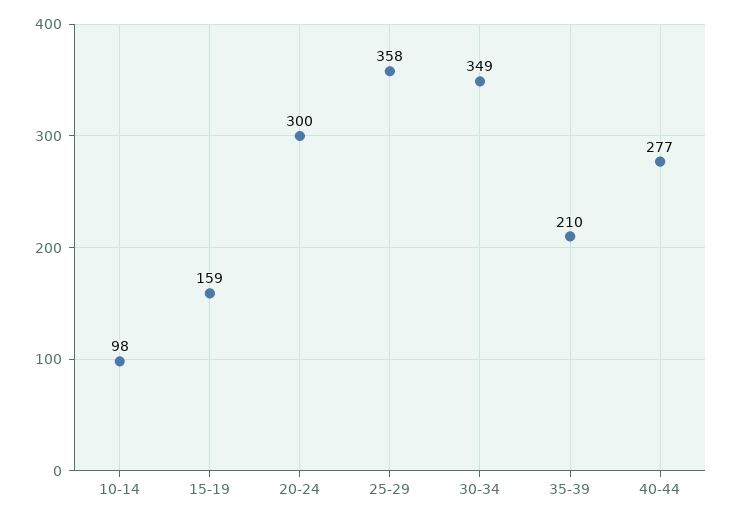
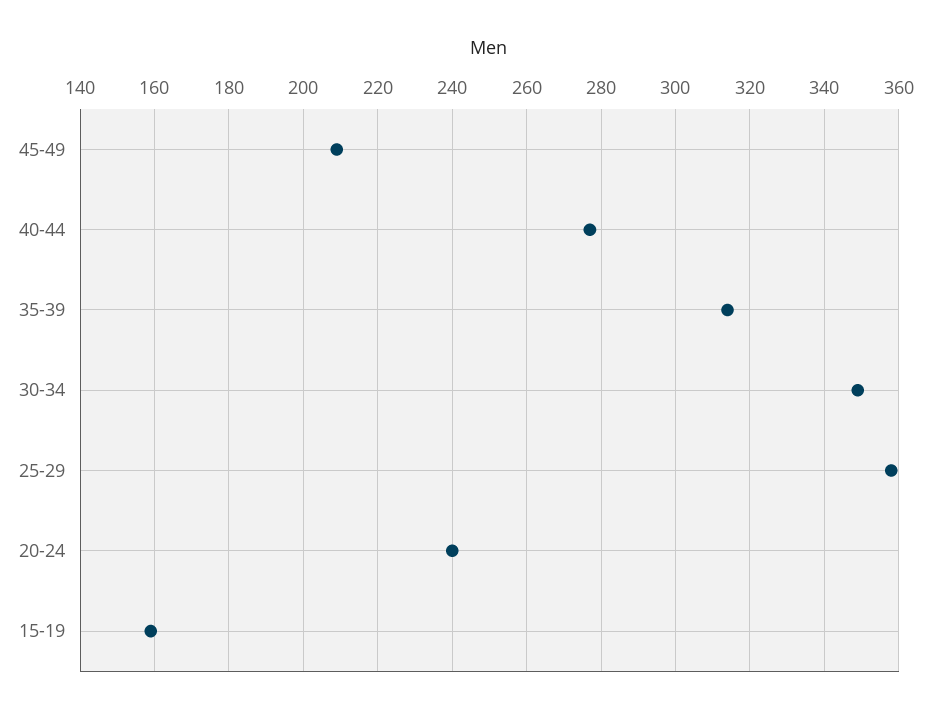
10-14: 98 -> none
20-24: 300 -> 240
35-39: 210 -> 315
45-49: none -> 210

